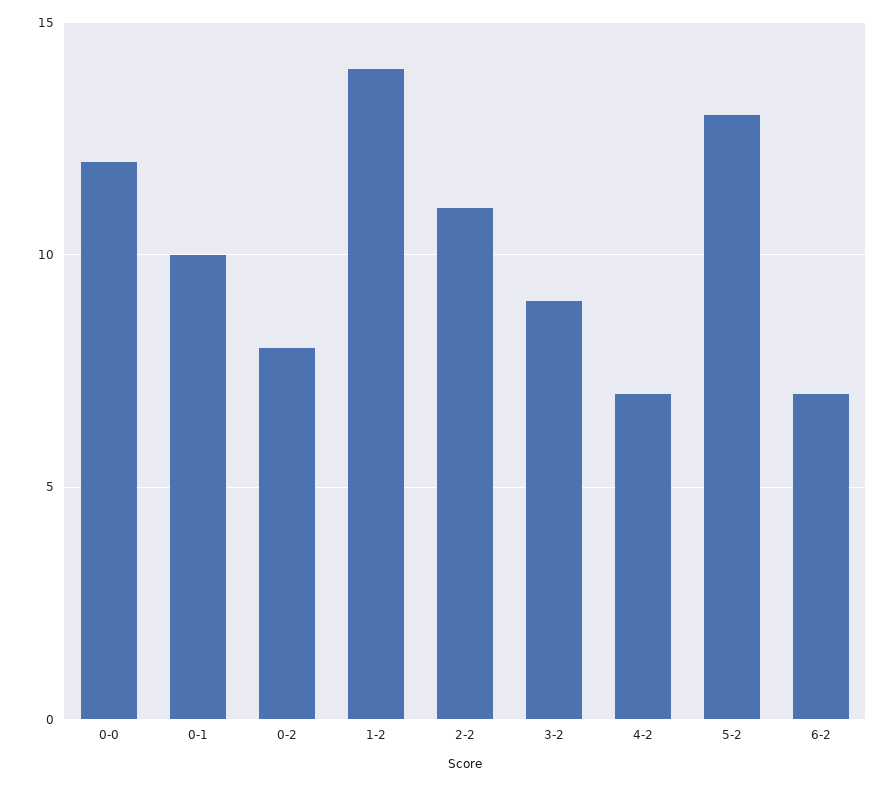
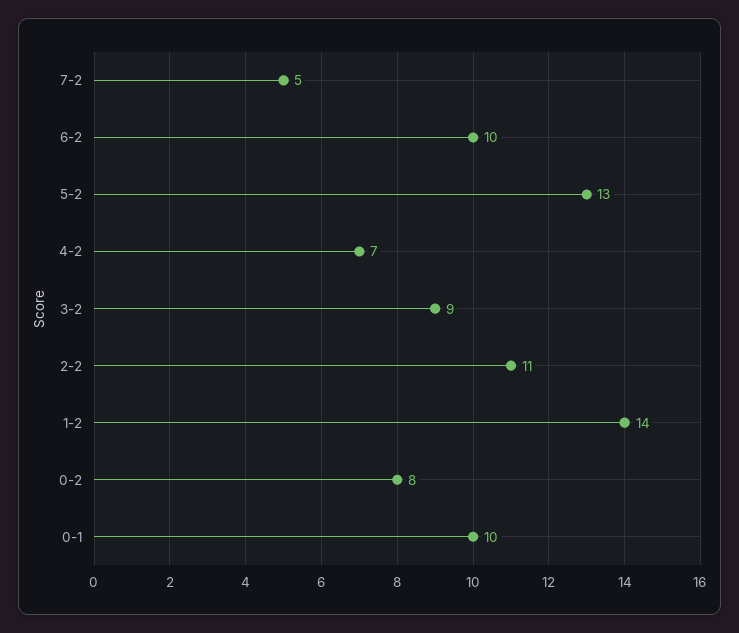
0-0: 12 -> none
6-2: 7 -> 10
7-2: none -> 5

